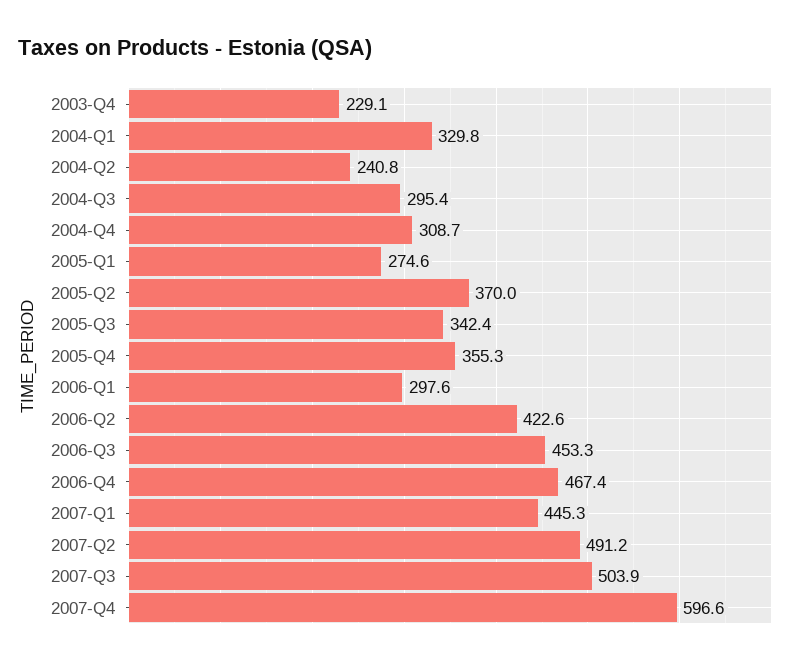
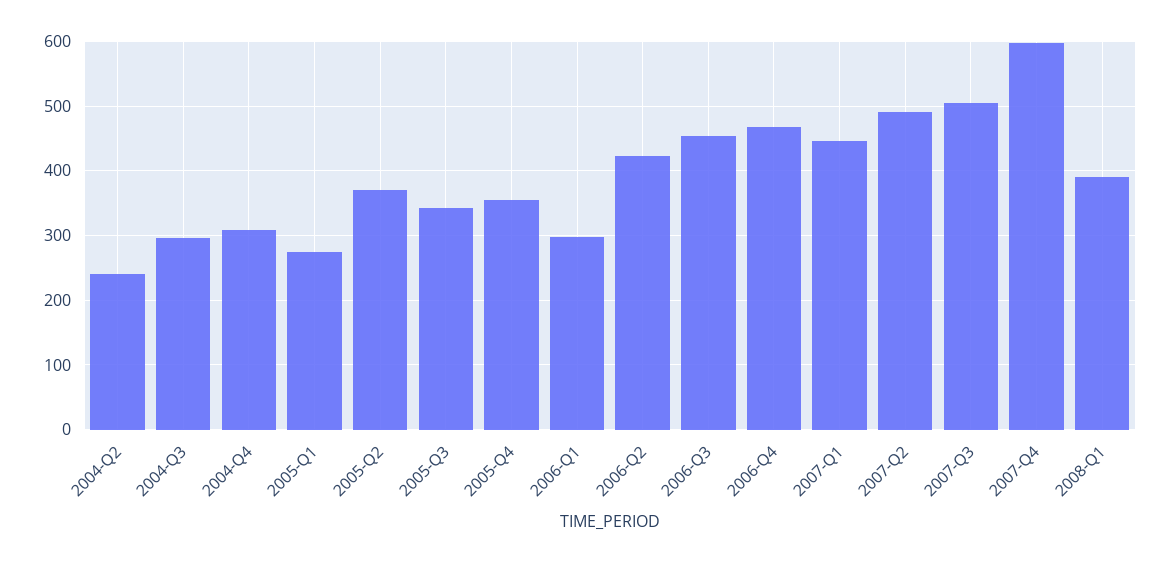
2003-Q4: 229.1 -> none
2004-Q1: 329.8 -> none
2008-Q1: none -> 390

